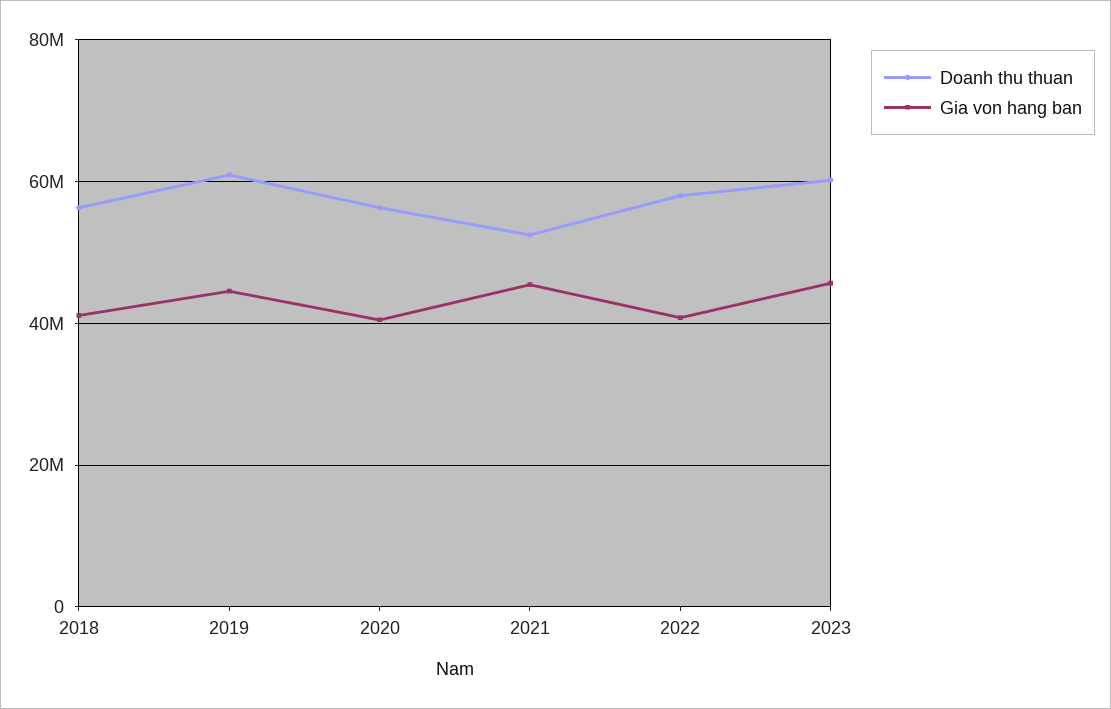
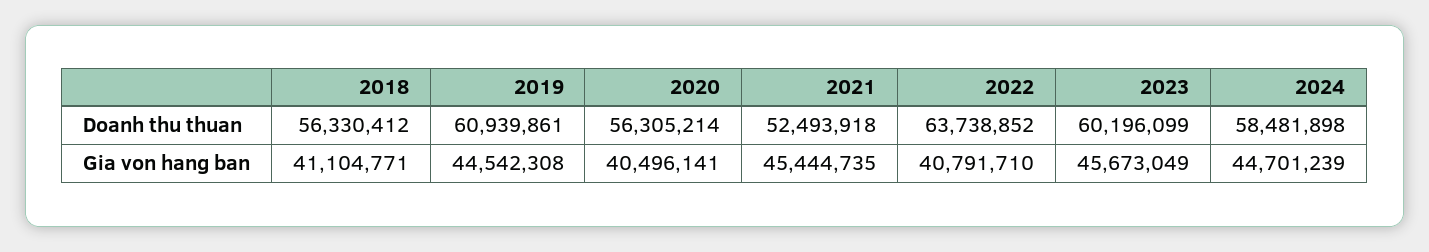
Doanh thu thuan, 2022: 58000000 -> 63738852
Doanh thu thuan, 2024: none -> 58481898
Gia von hang ban, 2024: none -> 44701239

